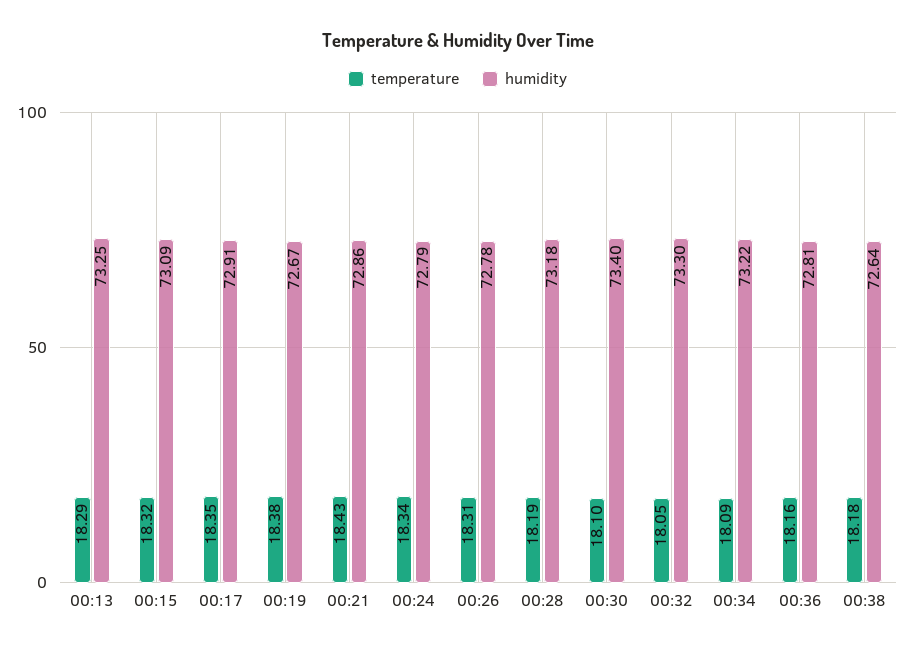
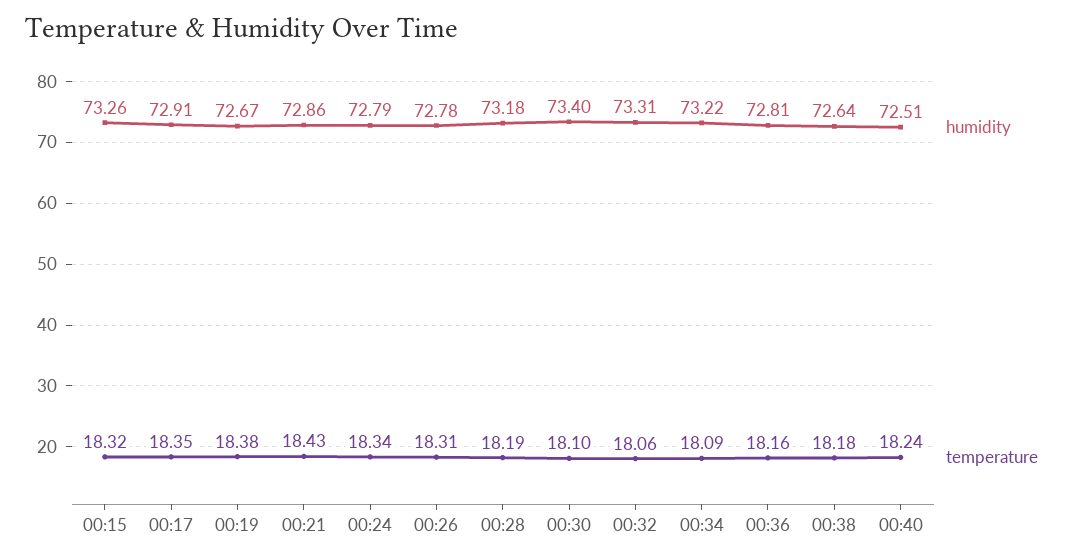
temperature, 00:13: 18.29 -> none
humidity, 00:13: 73.25 -> none
humidity, 00:15: 73.09 -> 73.26
temperature, 00:32: 18.05 -> 18.06
humidity, 00:32: 73.3 -> 73.31
humidity, 00:40: none -> 72.51
temperature, 00:40: none -> 18.24

